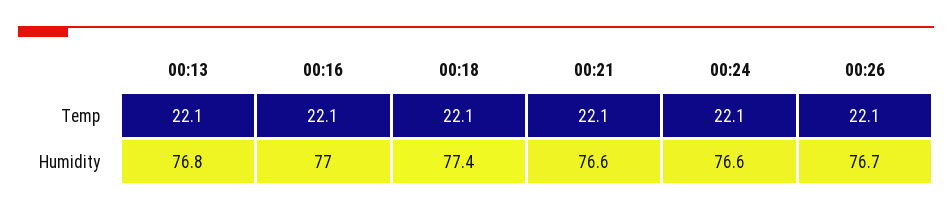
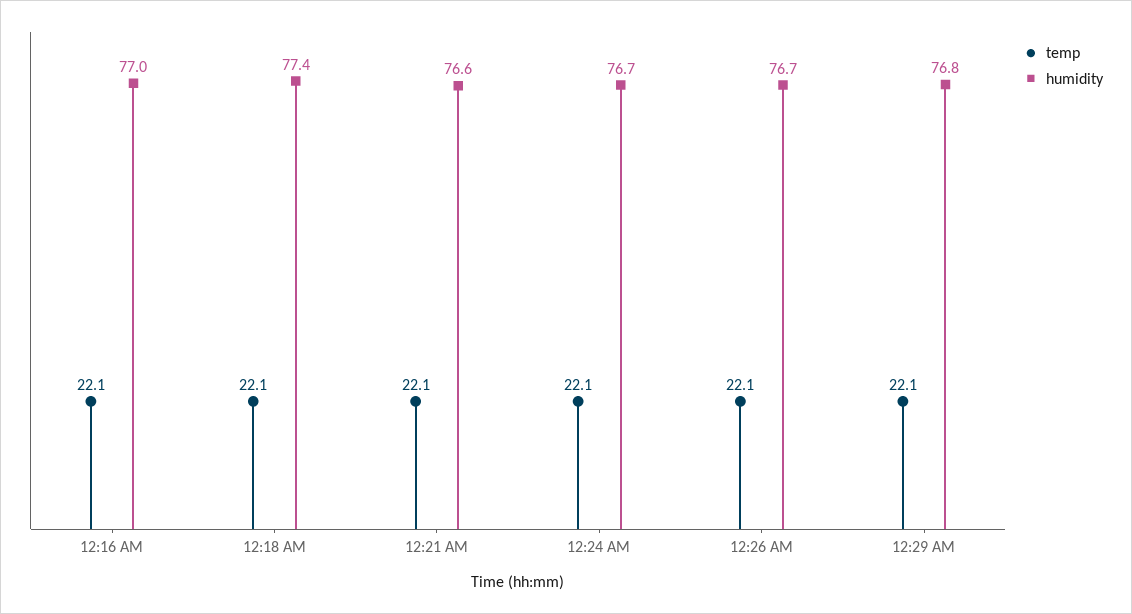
Temp, 00:13: 22.1 -> none
Humidity, 00:13: 76.8 -> none
Humidity, 00:24: 76.6 -> 76.7
Temp, 12:29 AM: none -> 22.1
Humidity, 12:29 AM: none -> 76.8

